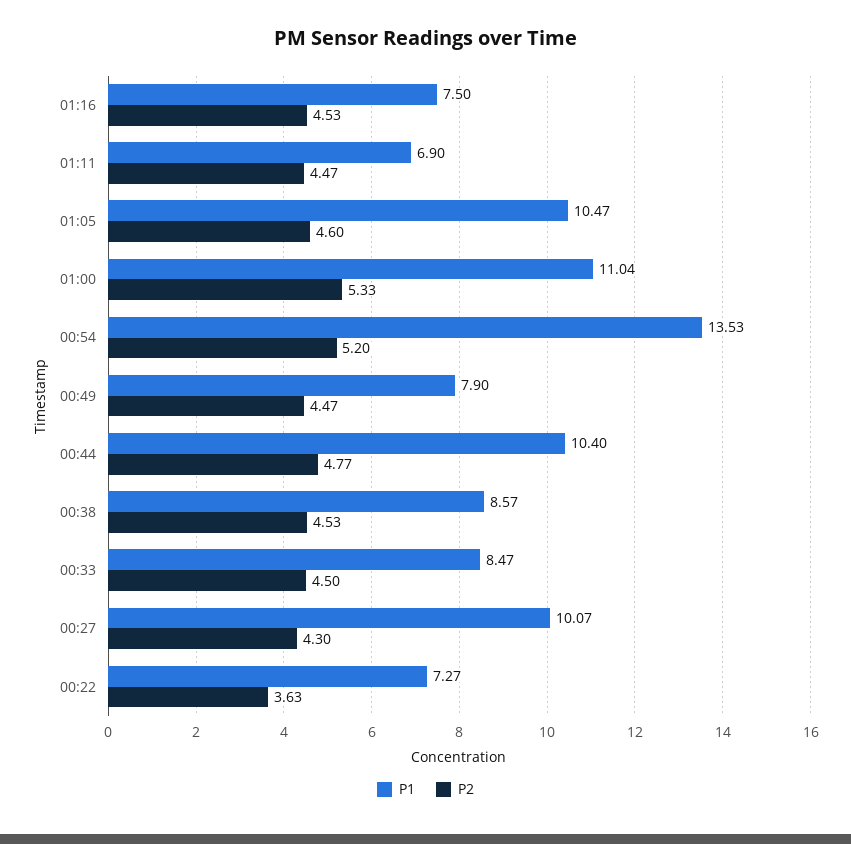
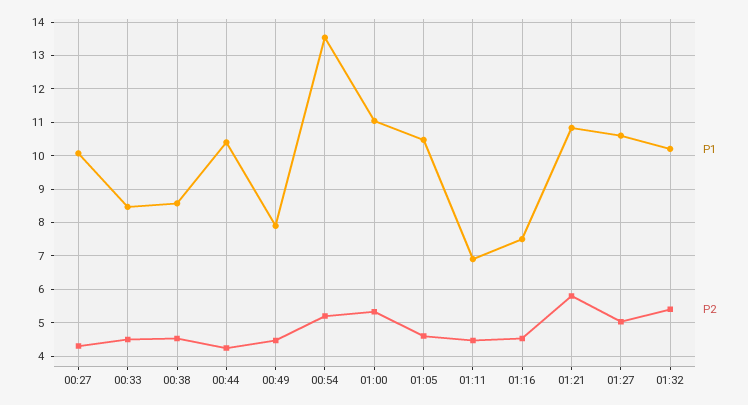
P2, 00:44: 4.77 -> 4.2
P1, 00:22: 7.27 -> none
P2, 00:22: 3.63 -> none
P1, 01:21: none -> 10.8
P2, 01:21: none -> 5.8
P1, 01:27: none -> 10.6
P2, 01:27: none -> 5
P1, 01:32: none -> 10.2
P2, 01:32: none -> 5.4

